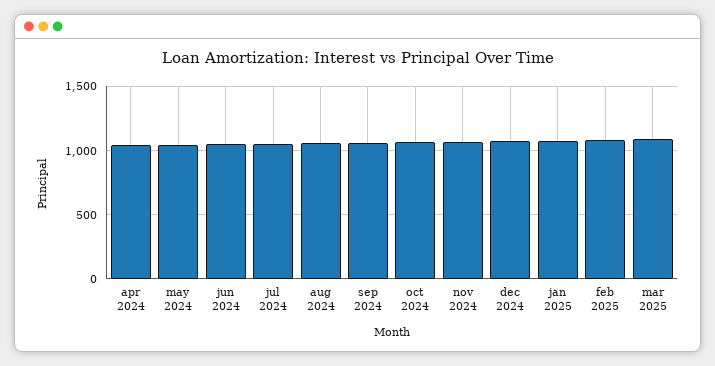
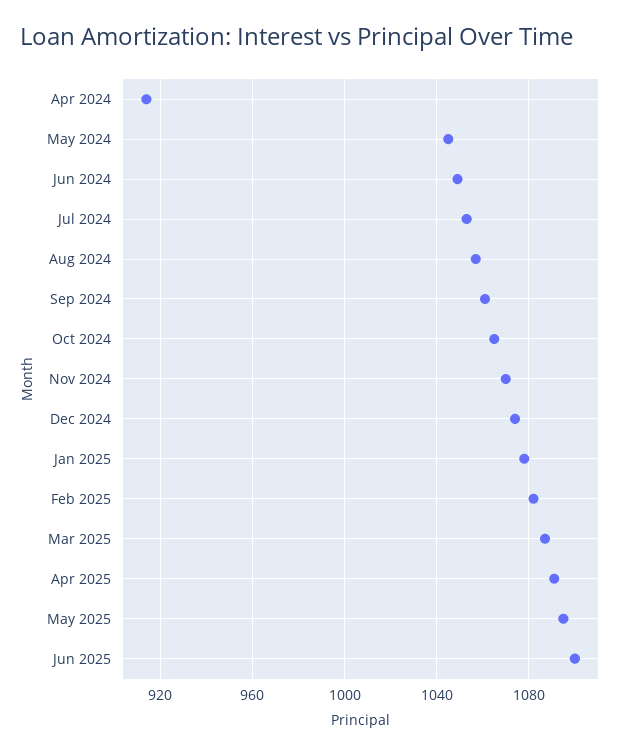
apr 2024: 1050 -> 915
Apr 2025: none -> 1090
May 2025: none -> 1095
Jun 2025: none -> 1100

